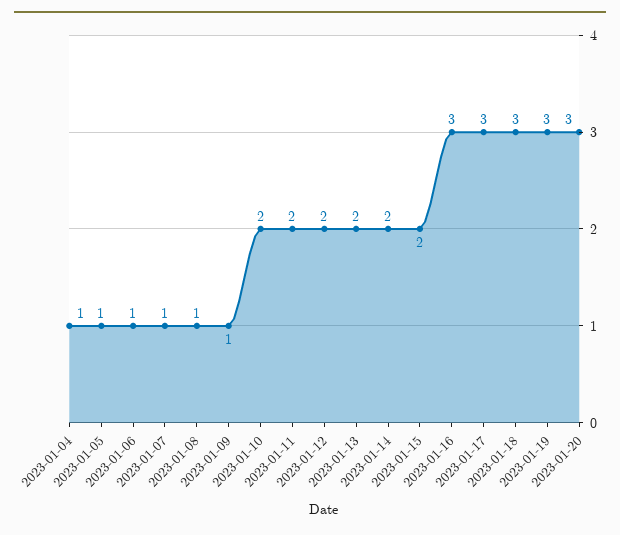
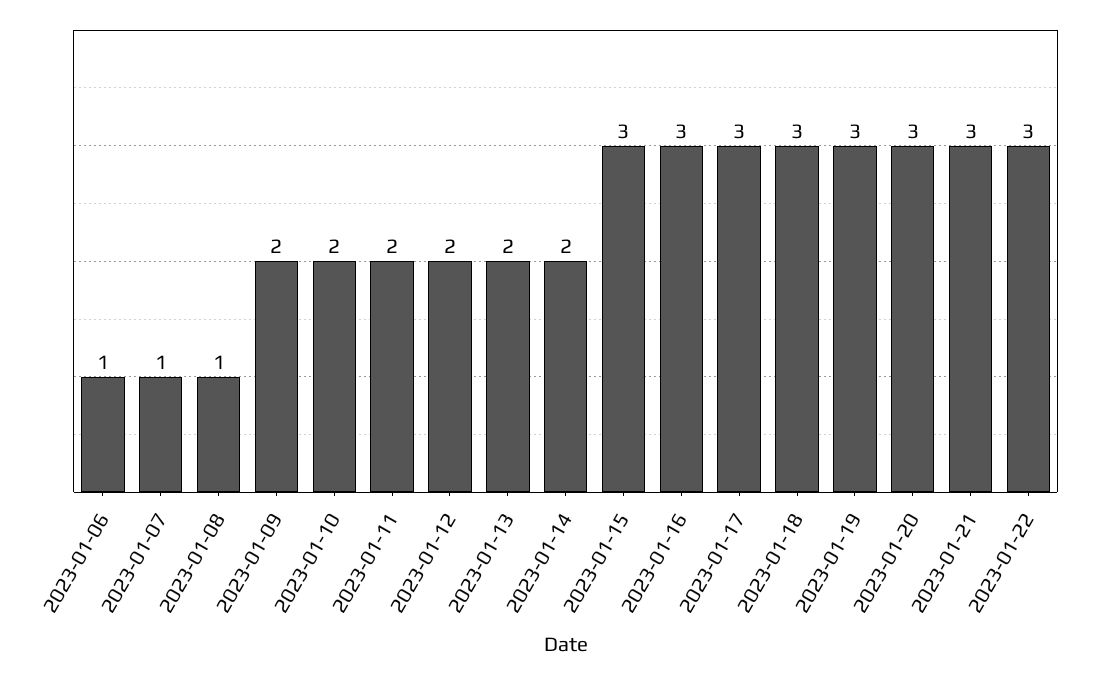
2023-01-04: 1 -> none
2023-01-05: 1 -> none
2023-01-09: 1 -> 2
2023-01-15: 2 -> 3
2023-01-21: none -> 3
2023-01-22: none -> 3

